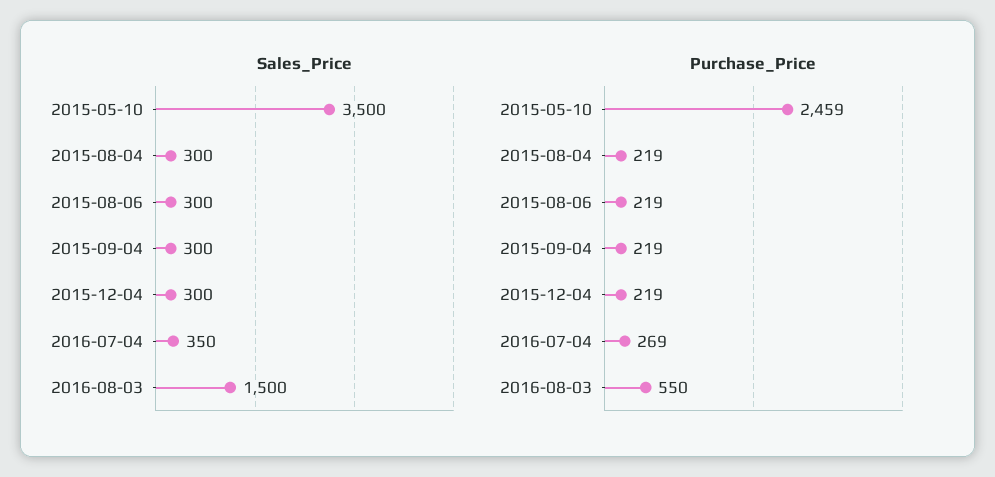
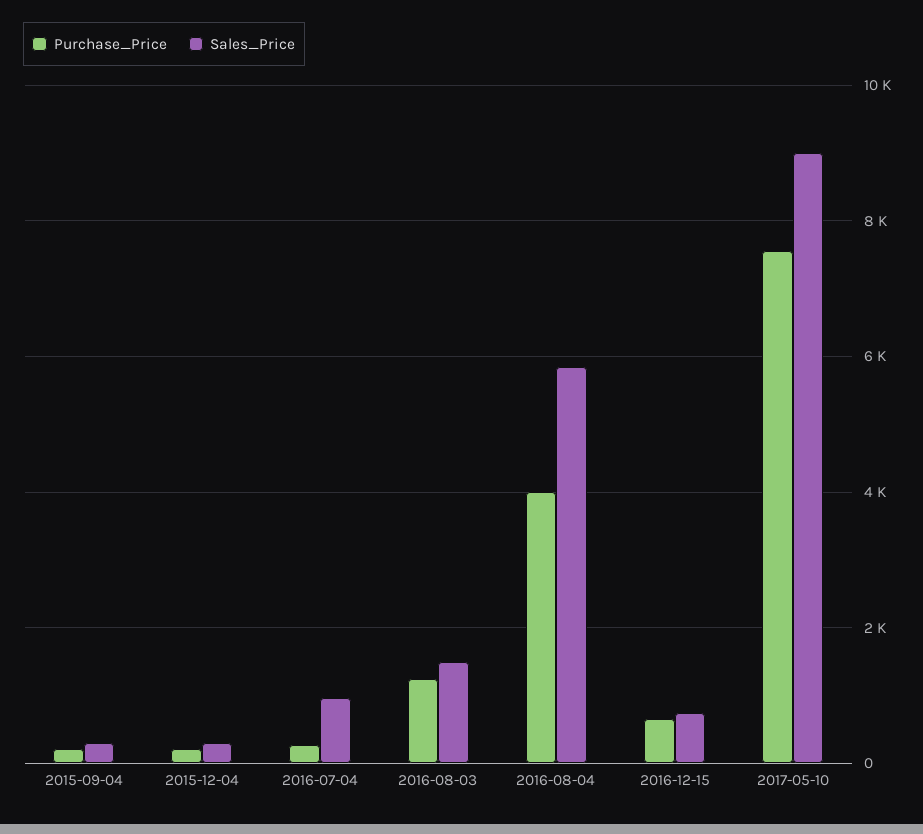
Sales_Price, 2015-05-10: 3500 -> none
Sales_Price, 2015-08-04: 300 -> none
Sales_Price, 2015-08-06: 300 -> none
Sales_Price, 2016-07-04: 350 -> 1000
Purchase_Price, 2015-05-10: 2459 -> none
Purchase_Price, 2015-08-04: 219 -> none
Purchase_Price, 2015-08-06: 219 -> none
Purchase_Price, 2016-08-03: 550 -> 1200
Purchase_Price, 2016-08-04: none -> 4000
Sales_Price, 2016-08-04: none -> 5800
Purchase_Price, 2016-12-15: none -> 600
Sales_Price, 2016-12-15: none -> 800
Purchase_Price, 2017-05-10: none -> 7600
Sales_Price, 2017-05-10: none -> 9000

